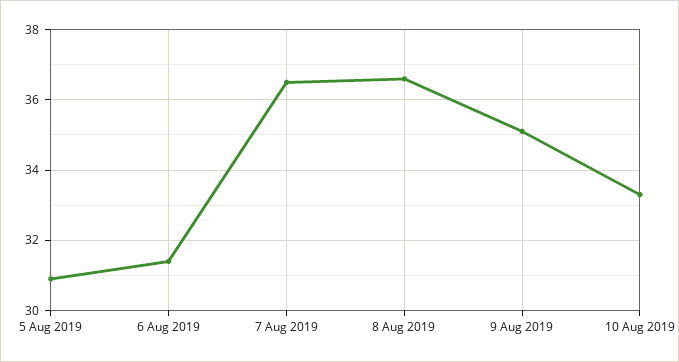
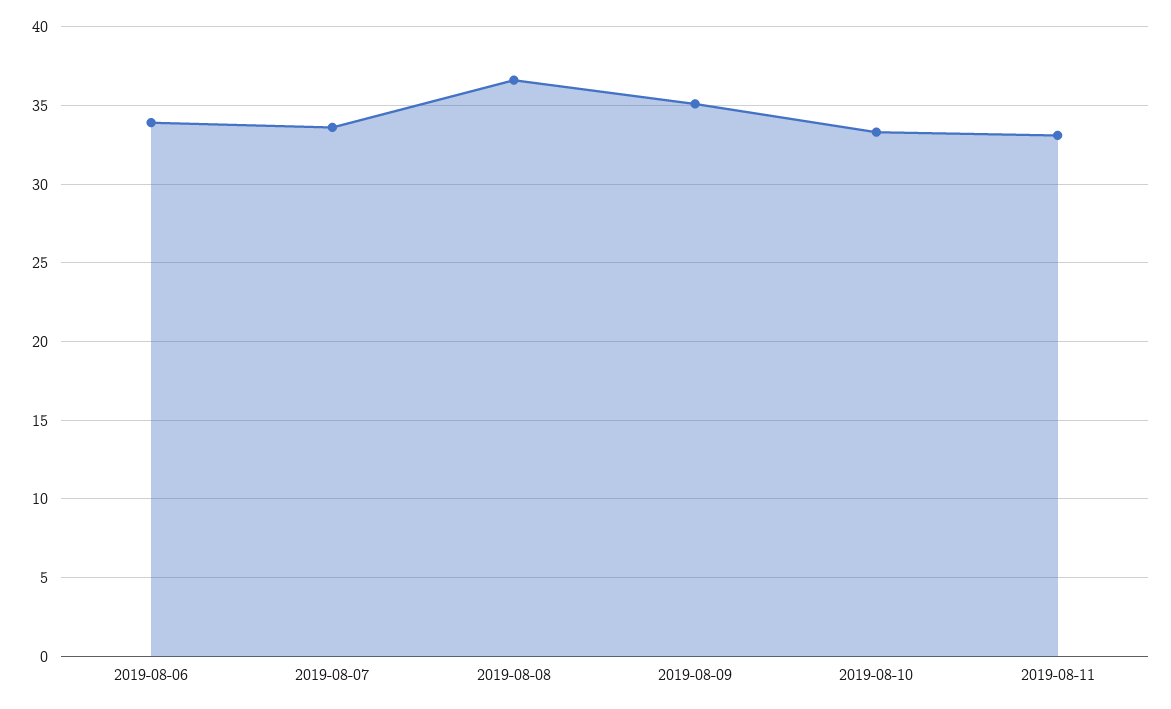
5 Aug 2019: 31 -> none
6 Aug 2019: 31.5 -> 34
7 Aug 2019: 36.5 -> 33.5
2019-08-11: none -> 33

